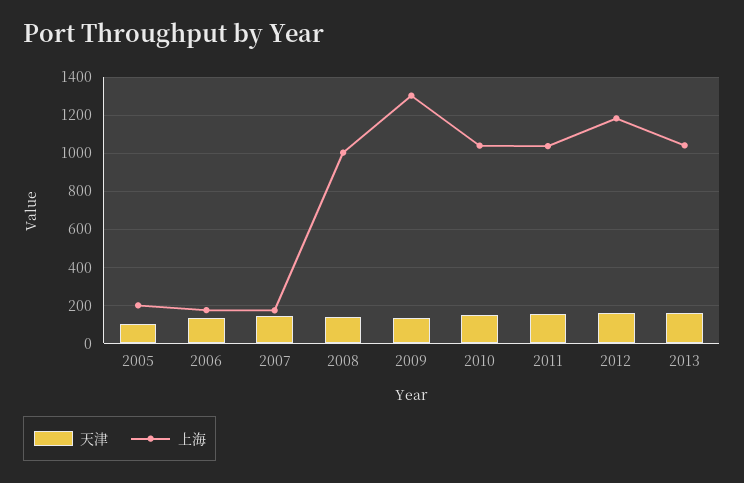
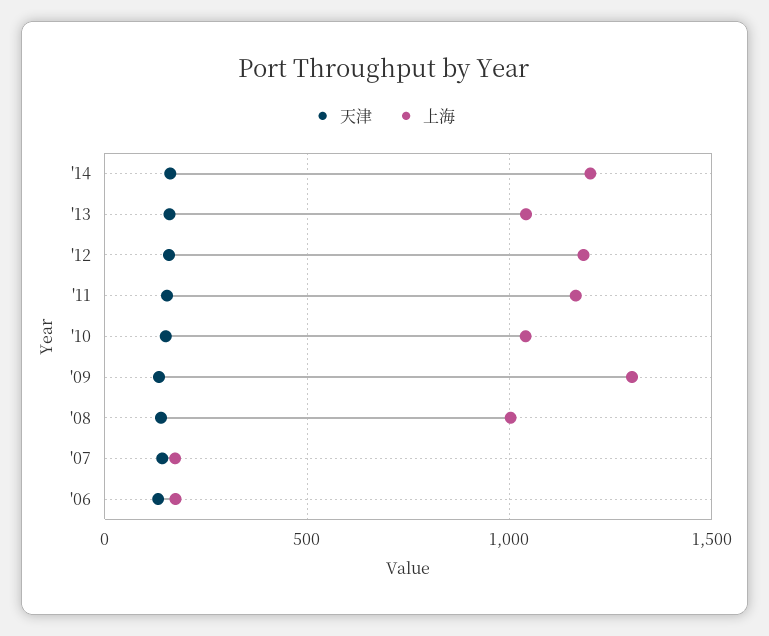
天津, 2005: 100 -> none
上海, 2005: 200 -> none
上海, 2011: 1050 -> 1150
天津, '14: none -> 150
上海, '14: none -> 1200

